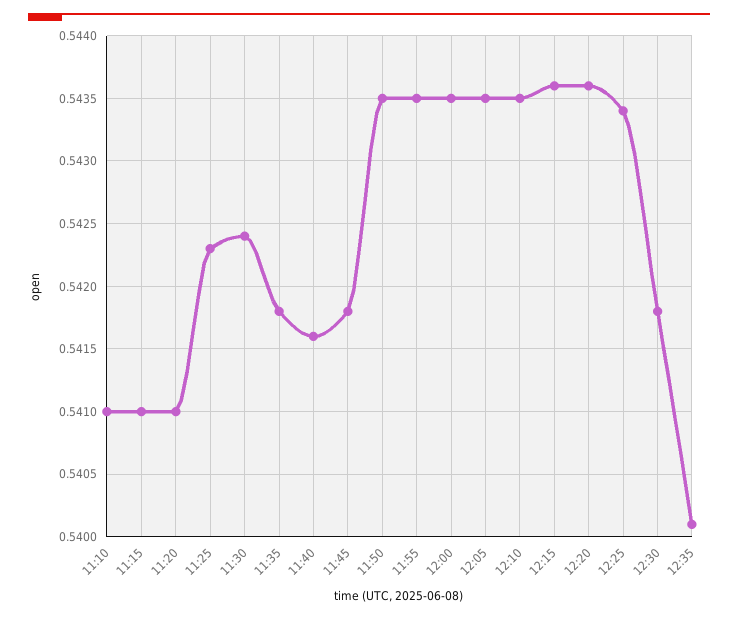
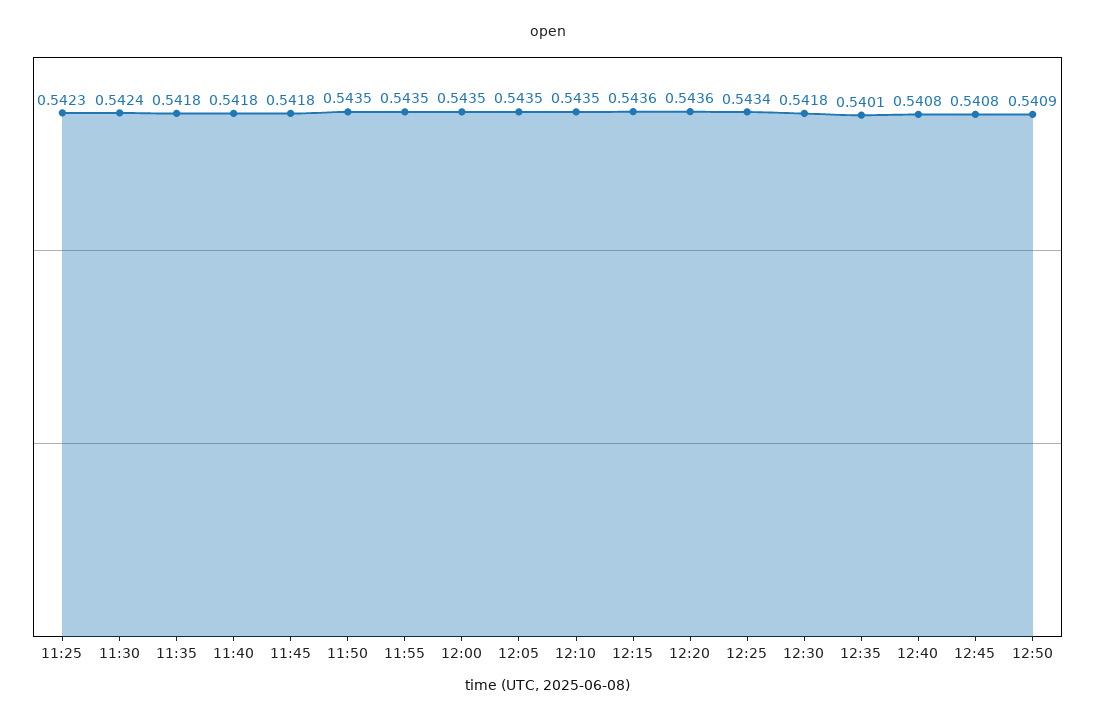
11:10: 0.541 -> none
11:15: 0.541 -> none
11:20: 0.541 -> none
11:40: 0.5416 -> 0.5418
12:40: none -> 0.5408
12:45: none -> 0.5408
12:50: none -> 0.5409

